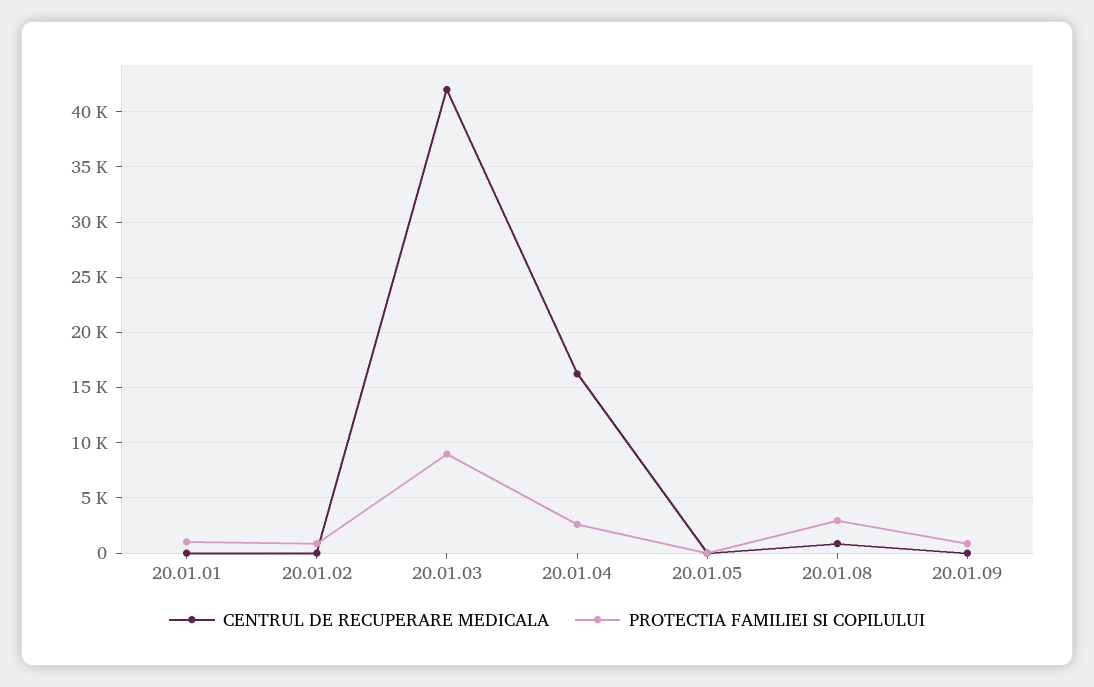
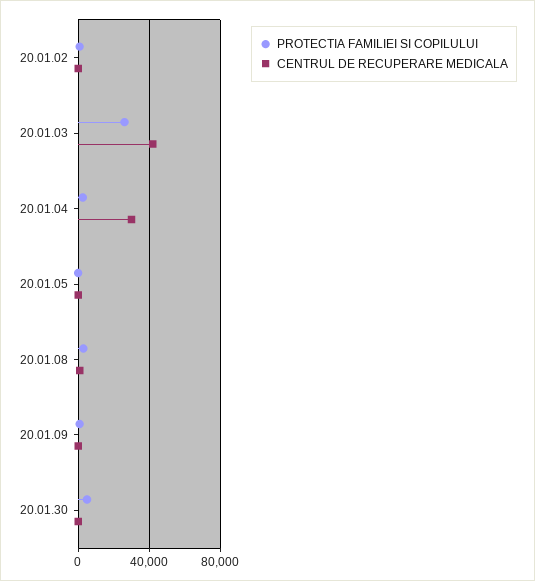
CENTRUL DE RECUPERARE MEDICALA, 20.01.01: 0 -> none
PROTECTIA FAMILIEI SI COPILULUI, 20.01.01: 1000 -> none
PROTECTIA FAMILIEI SI COPILULUI, 20.01.03: 9000 -> 25000
CENTRUL DE RECUPERARE MEDICALA, 20.01.04: 16000 -> 30000
PROTECTIA FAMILIEI SI COPILULUI, 20.01.30: none -> 5000
CENTRUL DE RECUPERARE MEDICALA, 20.01.30: none -> 0

